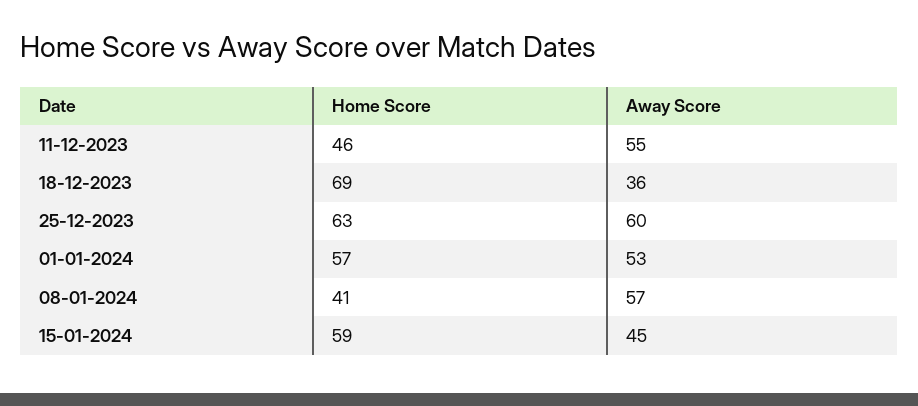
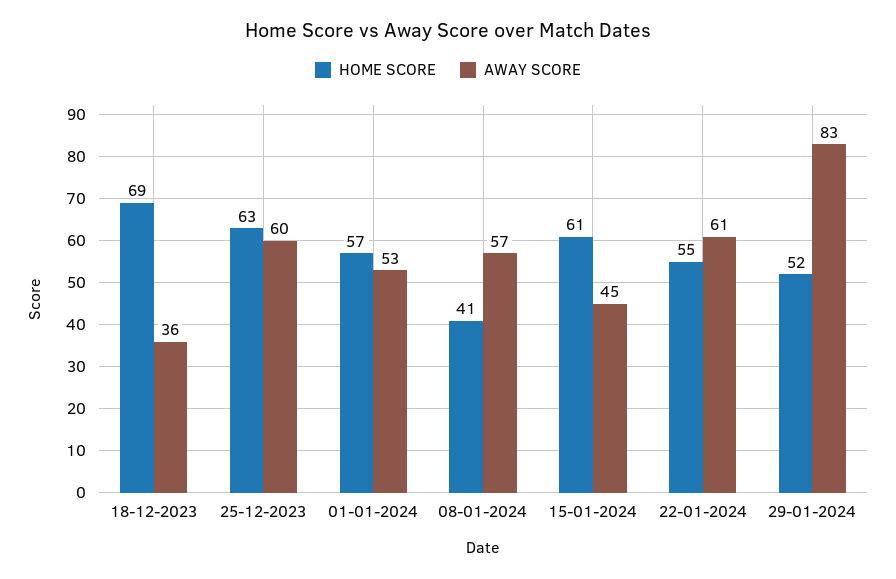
Home Score, 11-12-2023: 46 -> none
Away Score, 11-12-2023: 55 -> none
Home Score, 15-01-2024: 59 -> 61
Home Score, 22-01-2024: none -> 55
Away Score, 22-01-2024: none -> 61
Home Score, 29-01-2024: none -> 52
Away Score, 29-01-2024: none -> 83

